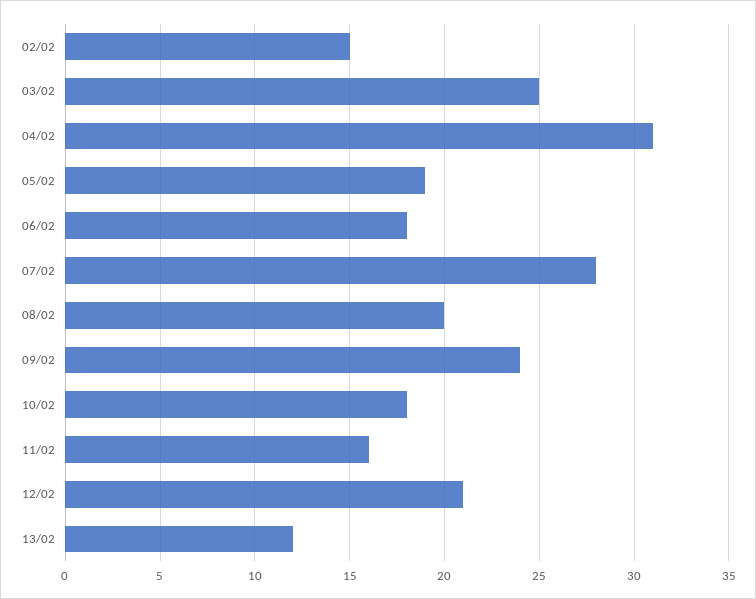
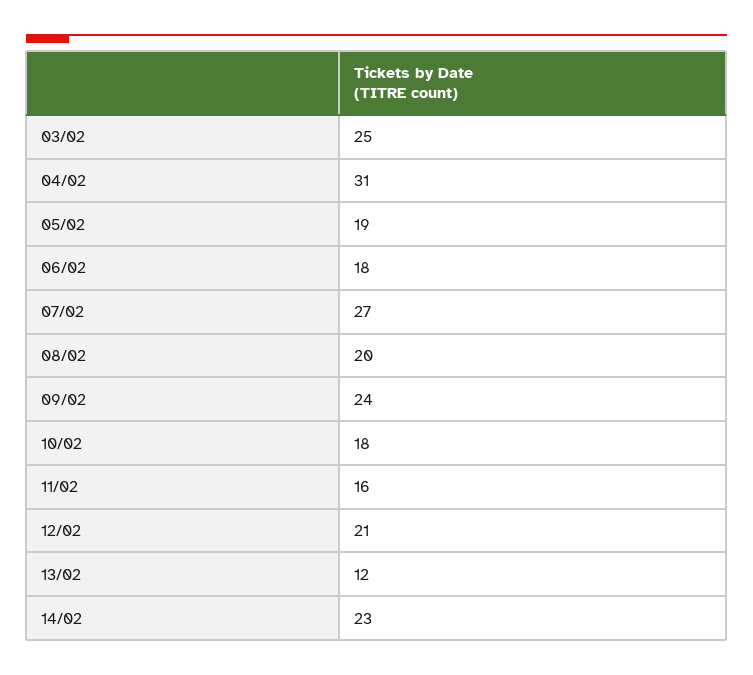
02/02: 15 -> none
07/02: 28 -> 27
14/02: none -> 23

